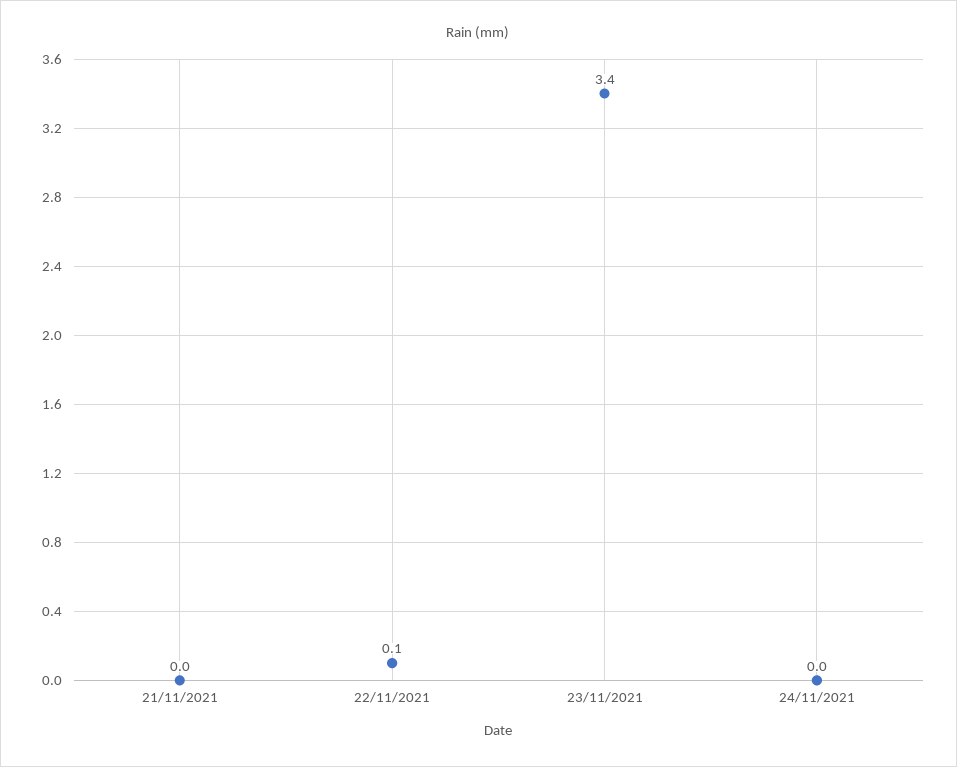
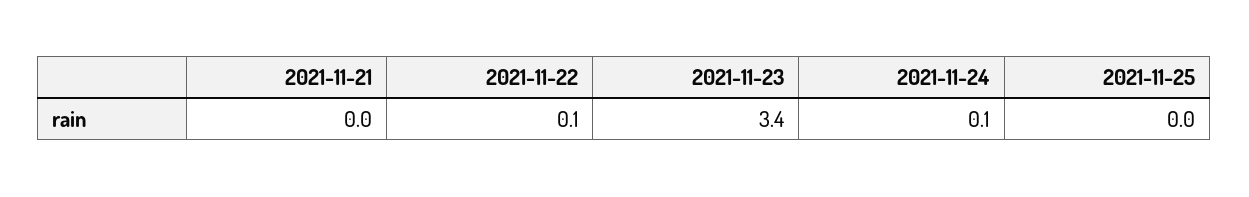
24/11/2021: 0 -> 0.1
2021-11-25: none -> 0

